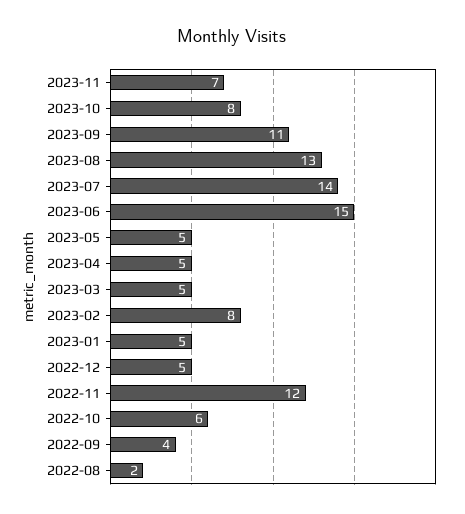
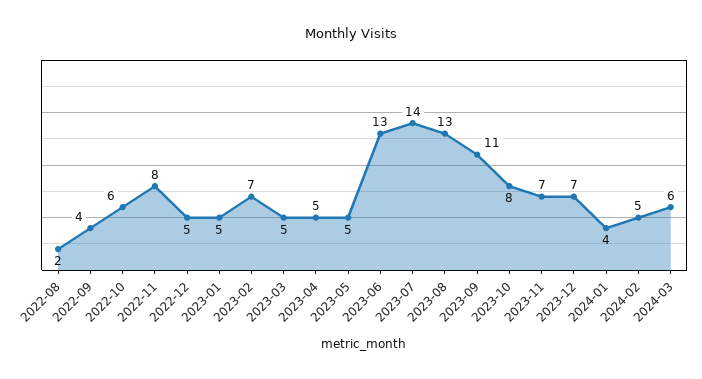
2023-06: 15 -> 13
2023-02: 8 -> 7
2022-11: 12 -> 8
2023-12: none -> 7
2024-01: none -> 4
2024-02: none -> 5
2024-03: none -> 6

